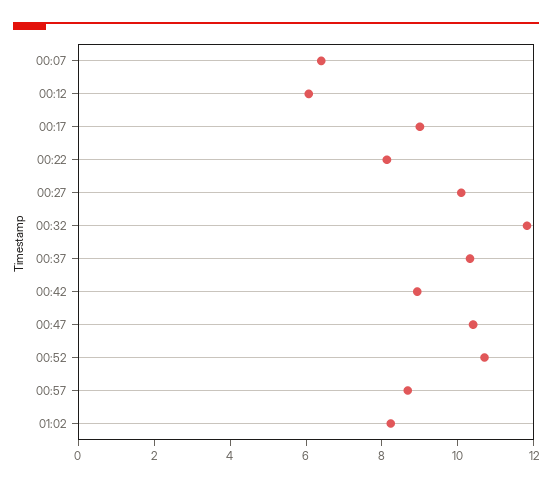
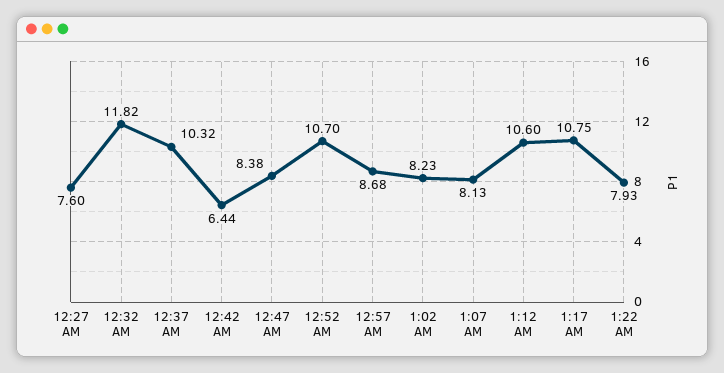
00:07: 6.5 -> none
00:12: 6 -> none
00:17: 9 -> none
00:22: 8 -> none
00:27: 10 -> 7.6
00:42: 9 -> 6.44
00:47: 10.5 -> 8.38
1:07 AM: none -> 8.13
1:12 AM: none -> 10.6
1:17 AM: none -> 10.75
1:22 AM: none -> 7.93

